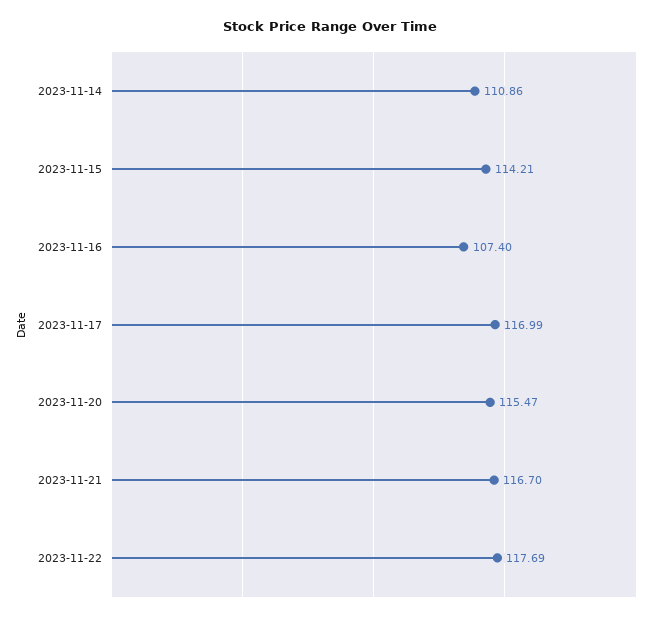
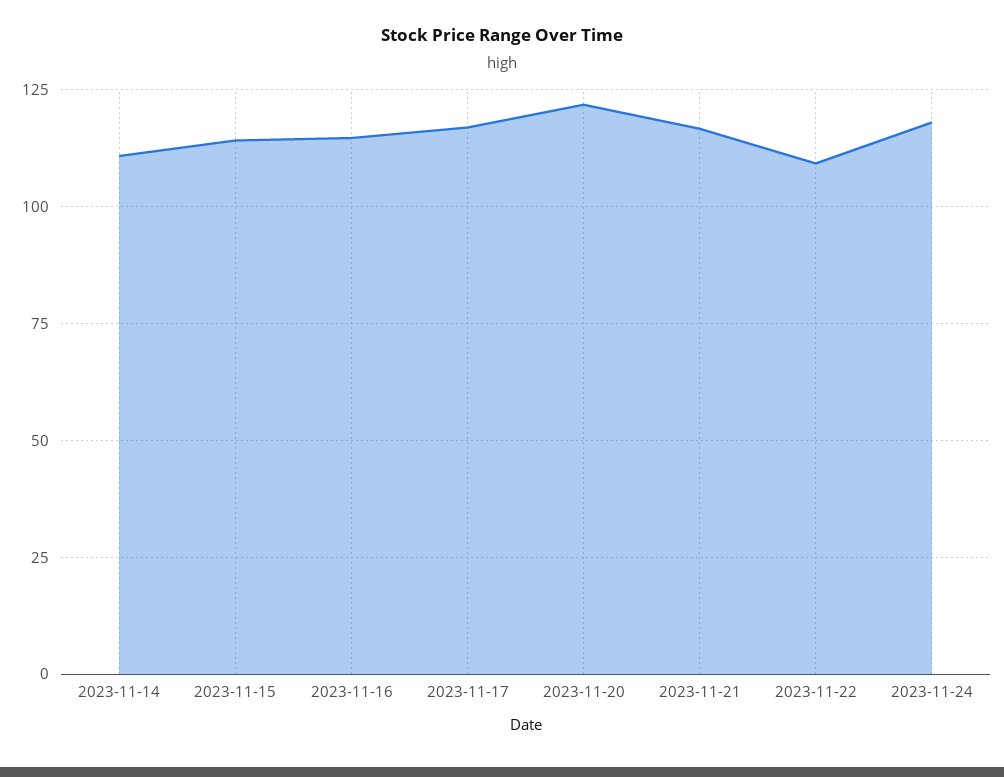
2023-11-16: 107.4 -> 115
2023-11-20: 115.47 -> 122.5
2023-11-22: 117.69 -> 110
2023-11-24: none -> 117.5

